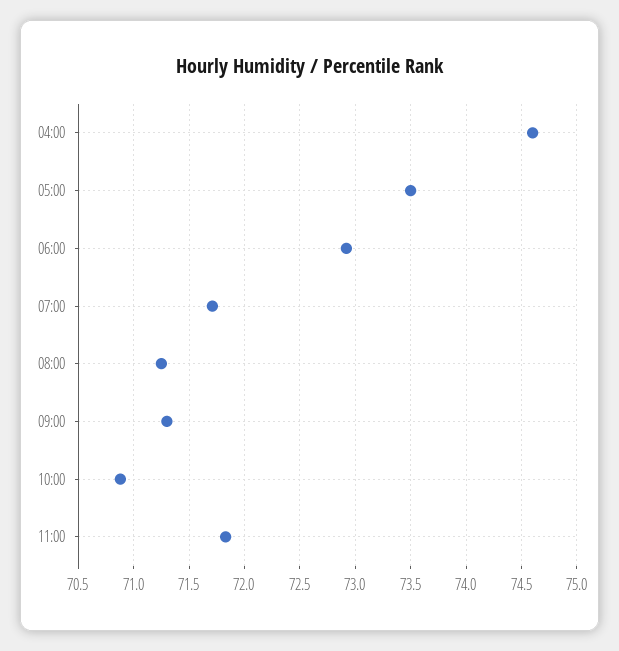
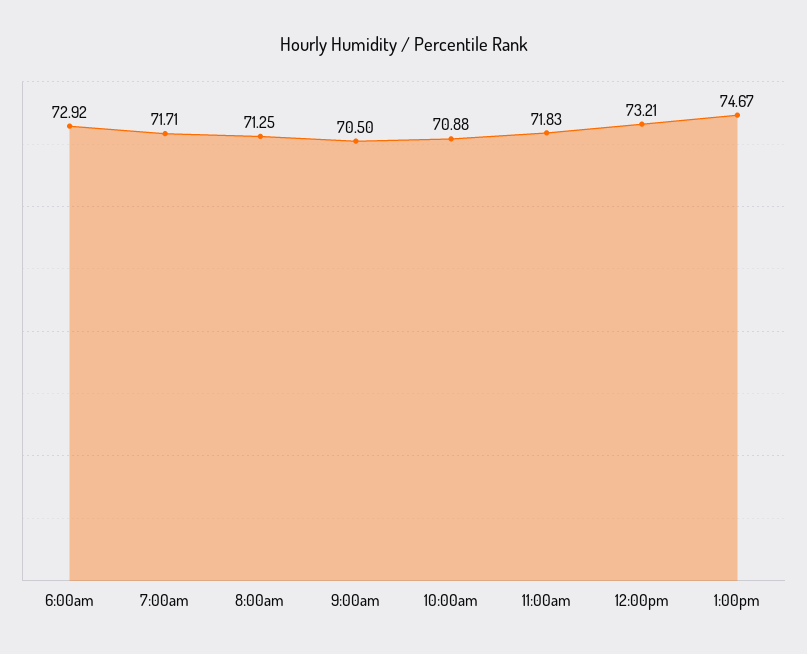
04:00: 74.6 -> none
05:00: 73.5 -> none
09:00: 71.3 -> 70.5
12:00pm: none -> 73.21
1:00pm: none -> 74.67

